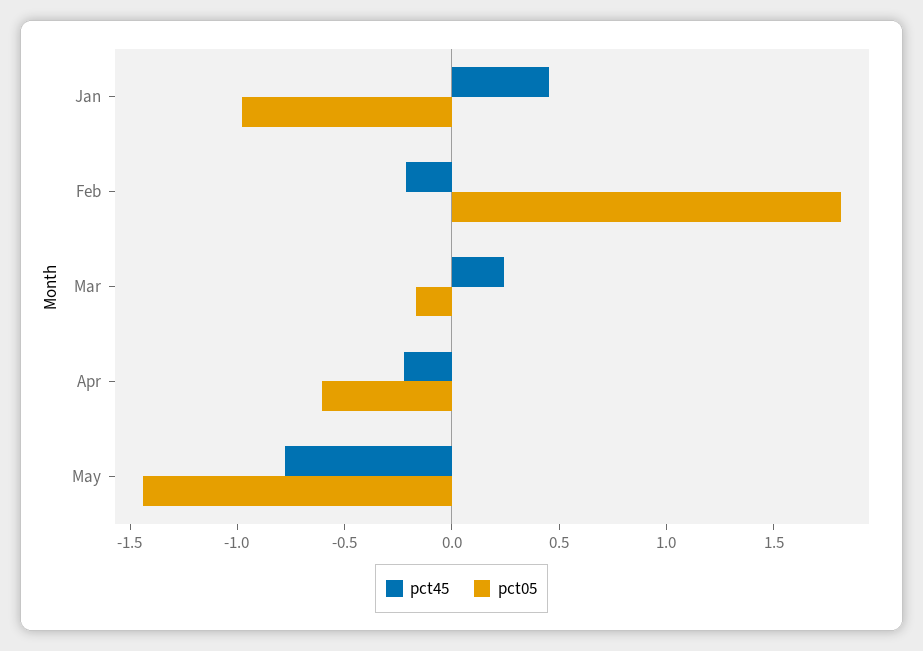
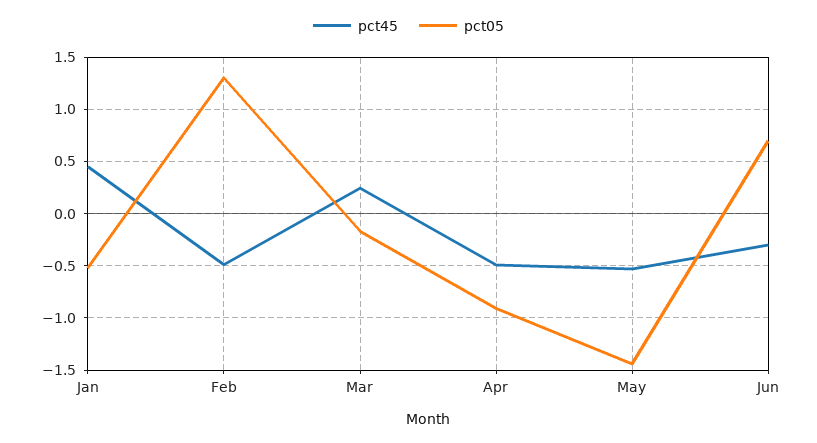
pct05, Jan: -1 -> -0.5
pct45, Feb: -0.2 -> -0.5
pct05, Feb: 1.8 -> 1.3
pct45, Apr: -0.2 -> -0.5
pct05, Apr: -0.6 -> -0.9
pct45, May: -0.8 -> -0.5
pct45, Jun: none -> -0.3
pct05, Jun: none -> 0.7

